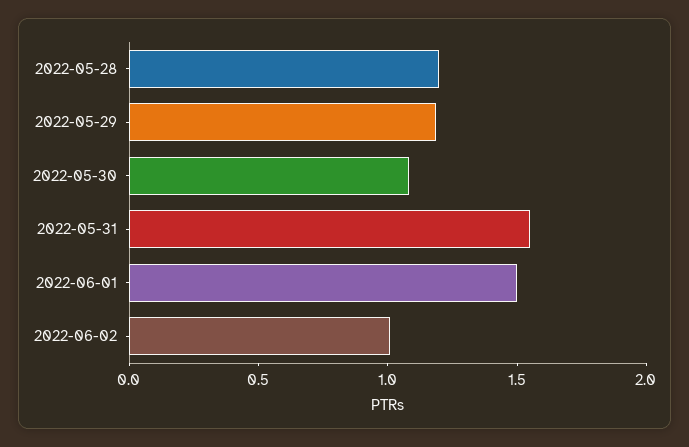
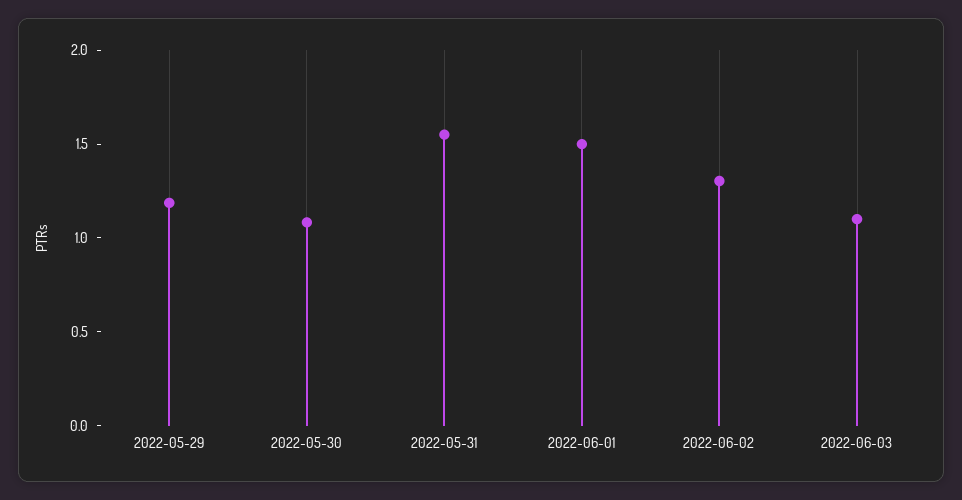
2022-05-28: 1.2 -> none
2022-06-02: 1 -> 1.3
2022-06-03: none -> 1.1

